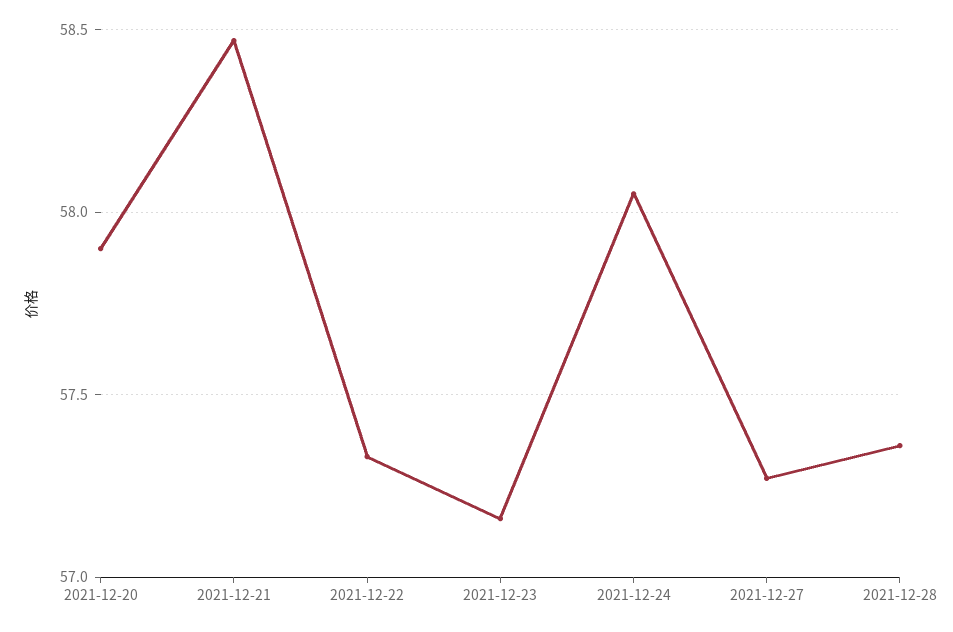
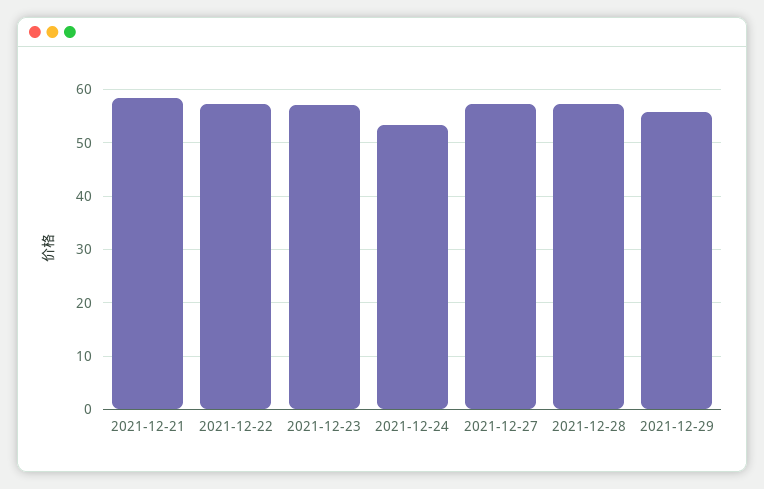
2021-12-20: 57.9 -> none
2021-12-24: 58.05 -> 54
2021-12-29: none -> 56

